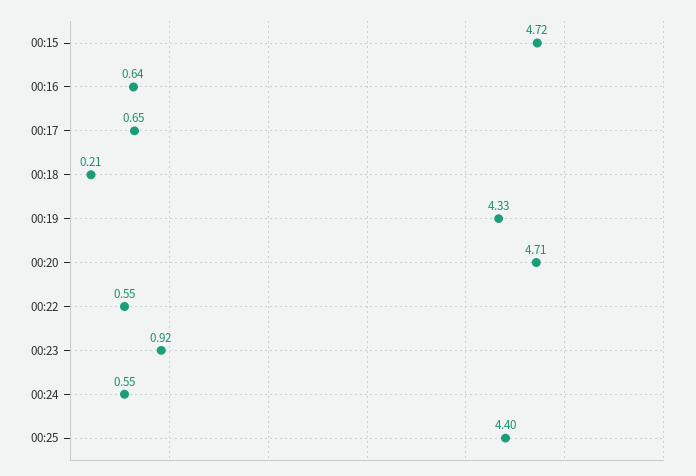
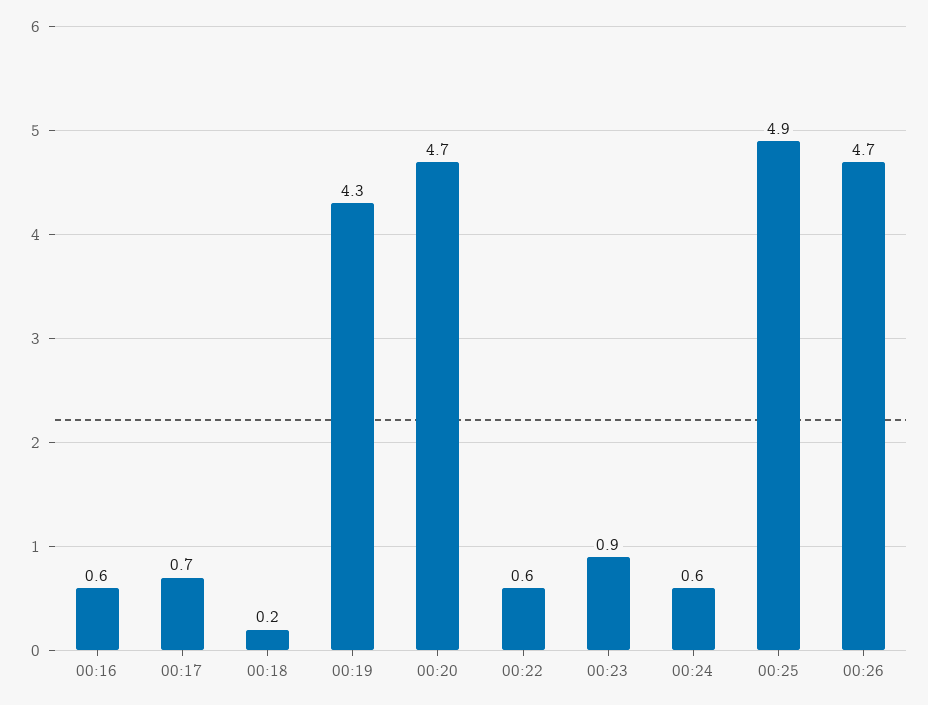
00:15: 4.72 -> none
00:25: 4.4 -> 4.9
00:26: none -> 4.7

